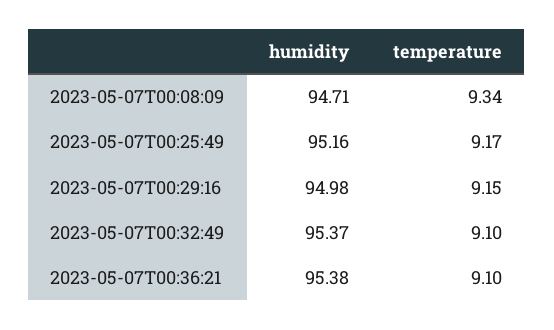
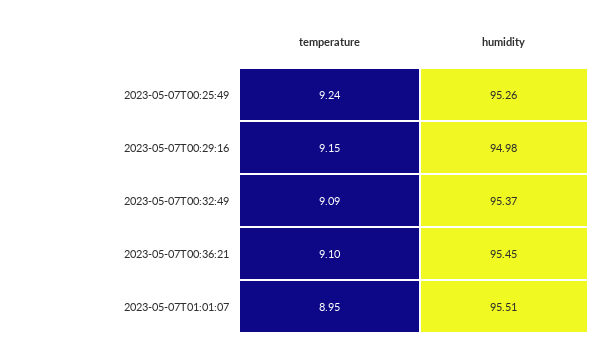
humidity, 2023-05-07T00:08:09: 94.71 -> none
temperature, 2023-05-07T00:08:09: 9.34 -> none
humidity, 2023-05-07T00:25:49: 95.16 -> 95.26
temperature, 2023-05-07T00:25:49: 9.17 -> 9.24
temperature, 2023-05-07T00:32:49: 9.1 -> 9.09
humidity, 2023-05-07T00:36:21: 95.38 -> 95.45
temperature, 2023-05-07T01:01:07: none -> 8.95
humidity, 2023-05-07T01:01:07: none -> 95.51

